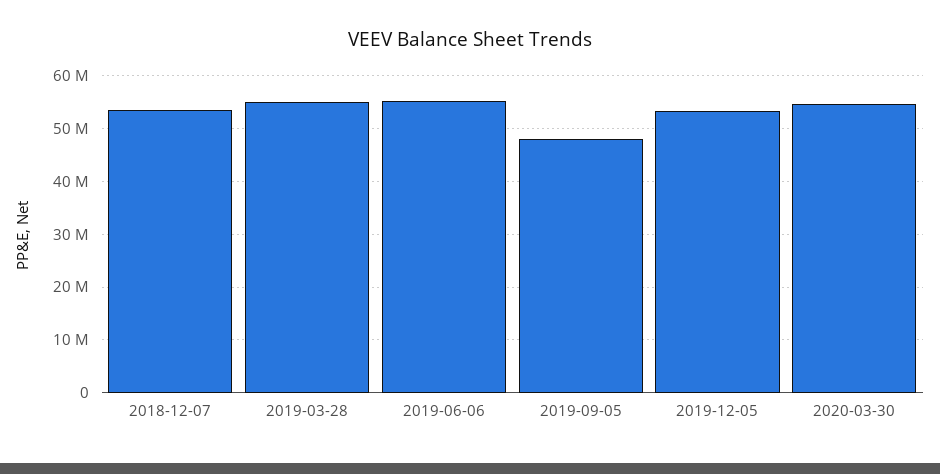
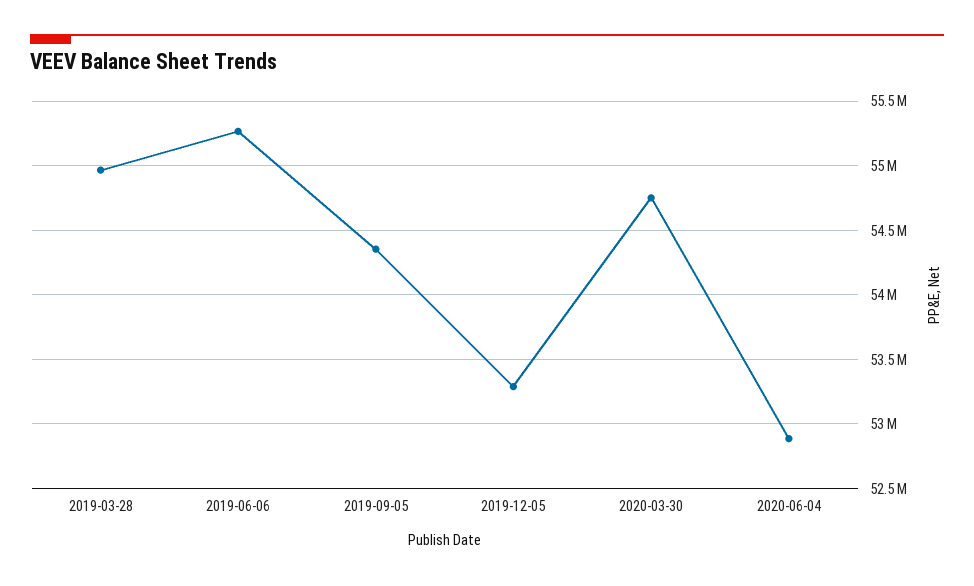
2018-12-07: 54000000 -> none
2019-09-05: 48000000 -> 54350000
2020-06-04: none -> 52900000

